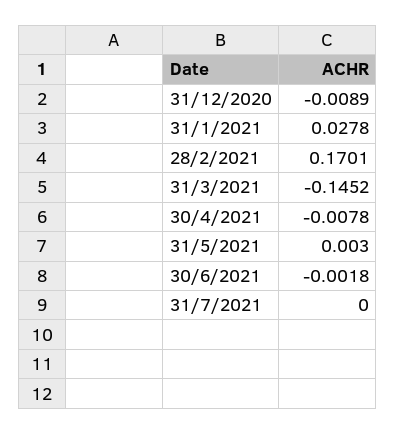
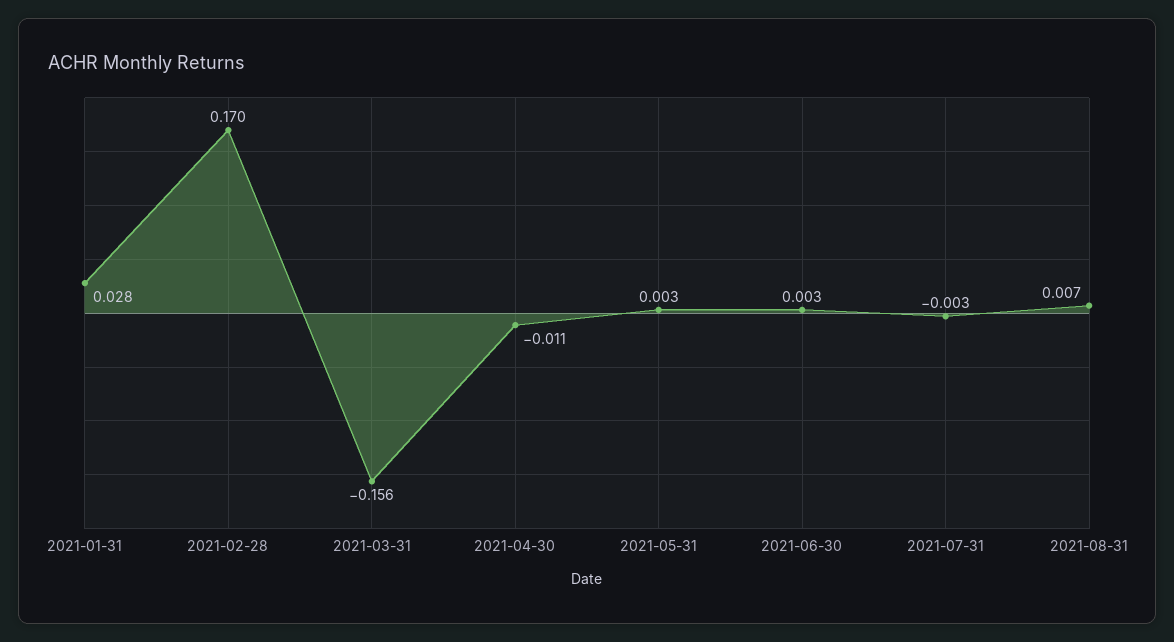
31/12/2020: -0.0089 -> none
31/3/2021: -0.1452 -> -0.156
30/4/2021: -0.0078 -> -0.011
30/6/2021: -0.0018 -> 0.003
31/7/2021: 0 -> -0.003
2021-08-31: none -> 0.007

